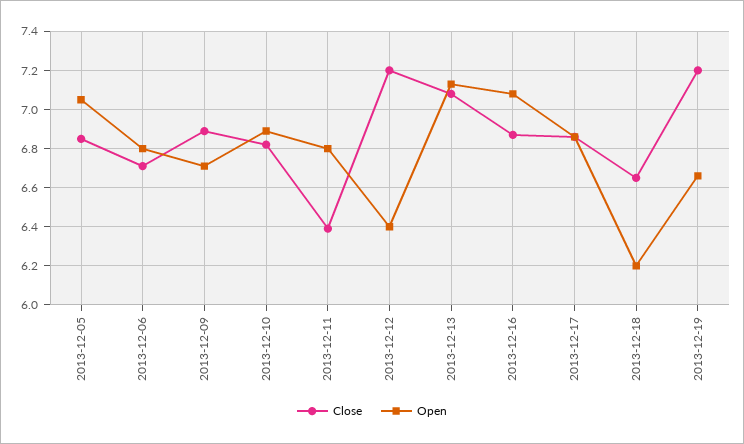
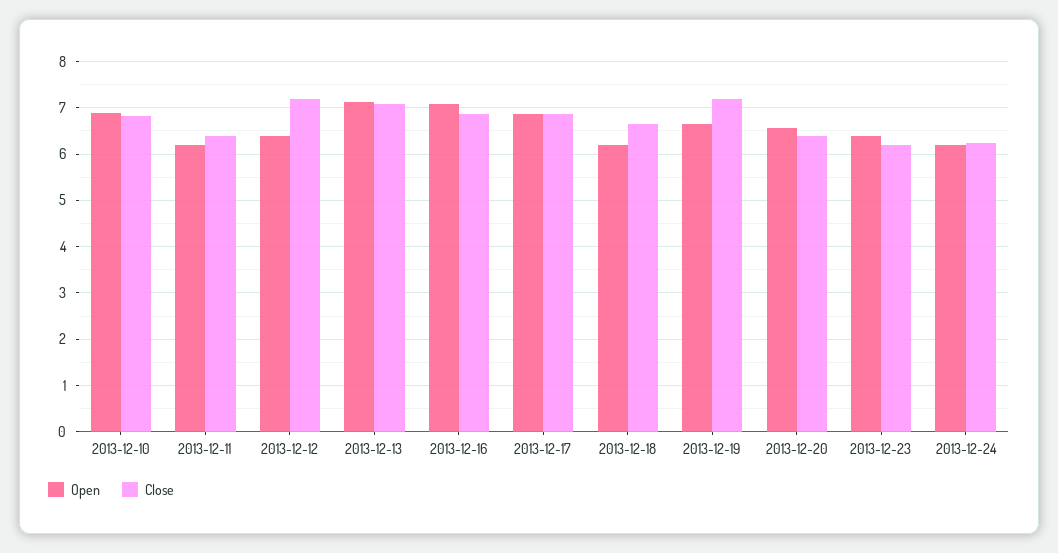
Close, 2013-12-05: 6.85 -> none
Open, 2013-12-05: 7.05 -> none
Close, 2013-12-06: 6.7 -> none
Open, 2013-12-06: 6.8 -> none
Close, 2013-12-09: 6.9 -> none
Open, 2013-12-09: 6.7 -> none
Open, 2013-12-11: 6.8 -> 6.2
Open, 2013-12-20: none -> 6.6
Close, 2013-12-20: none -> 6.4
Open, 2013-12-23: none -> 6.4
Close, 2013-12-23: none -> 6.2
Open, 2013-12-24: none -> 6.2
Close, 2013-12-24: none -> 6.2

